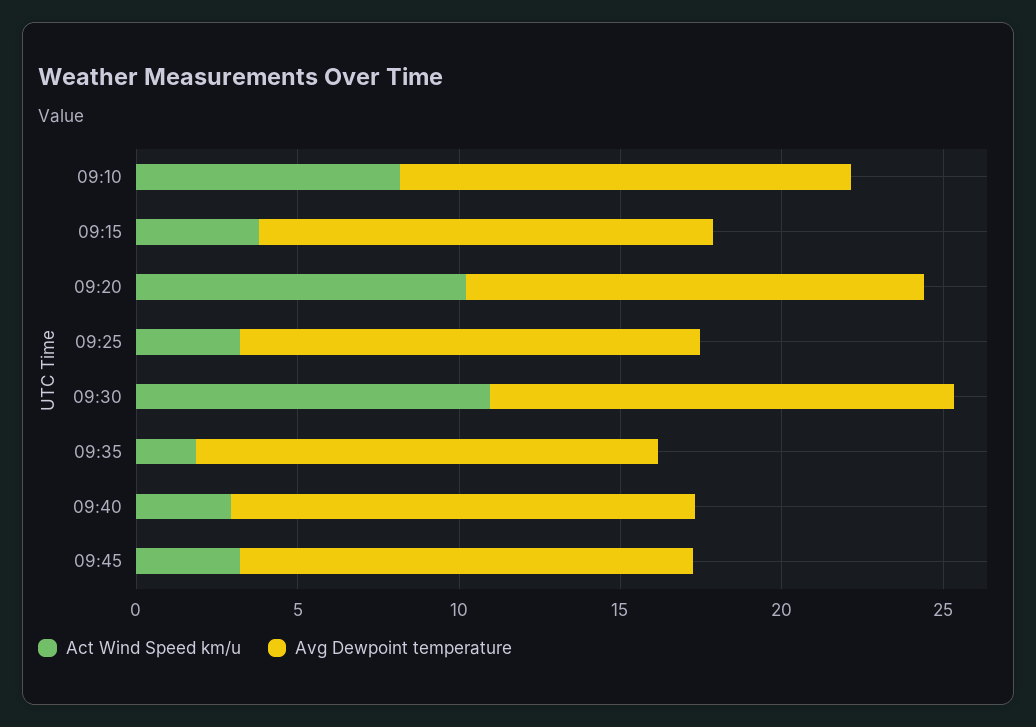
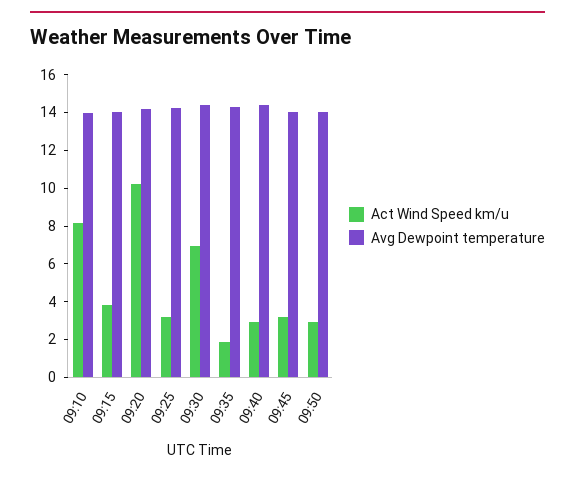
Act Wind Speed km/u, 09:30: 11 -> 7
Act Wind Speed km/u, 09:50: none -> 3
Avg Dewpoint temperature, 09:50: none -> 14

